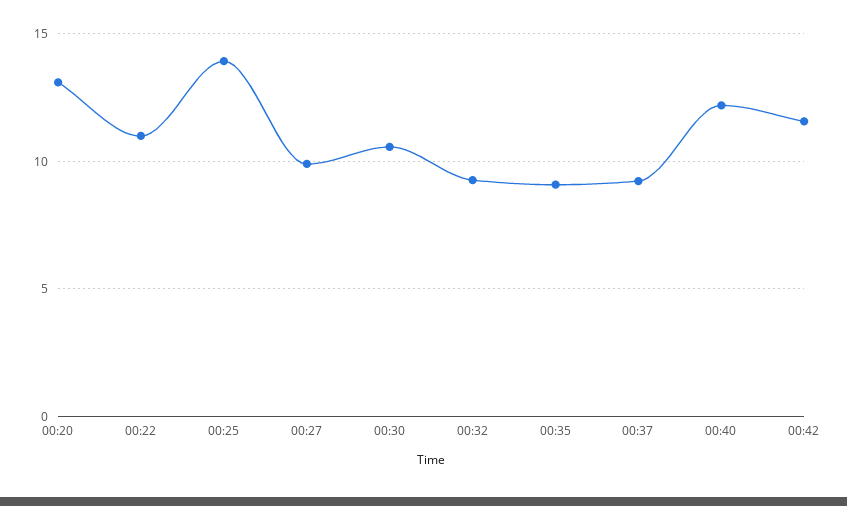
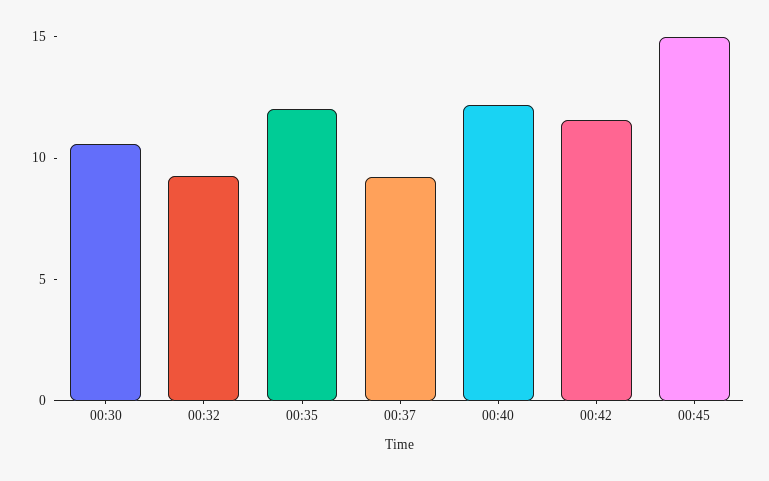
00:20: 13 -> none
00:22: 11 -> none
00:25: 14 -> none
00:27: 10 -> none
00:35: 9 -> 12
00:45: none -> 15

